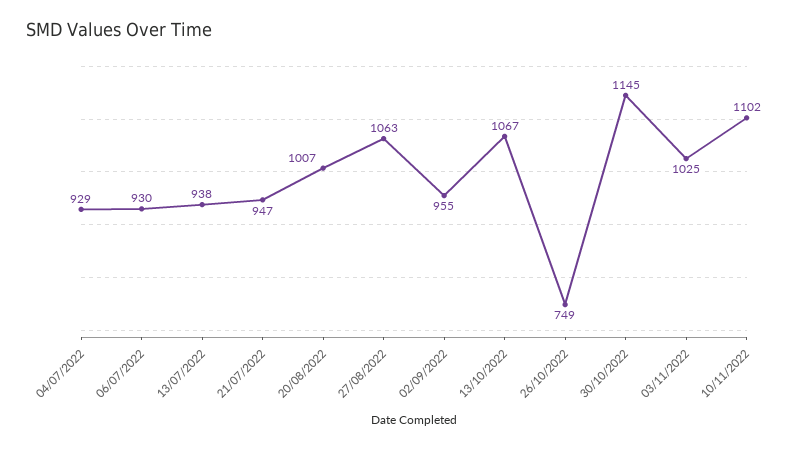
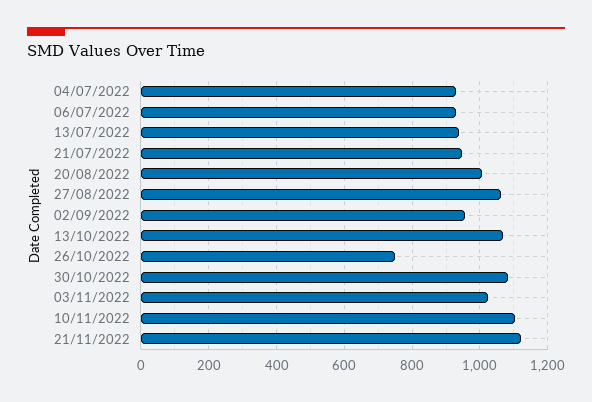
30/10/2022: 1145 -> 1080
21/11/2022: none -> 1120

